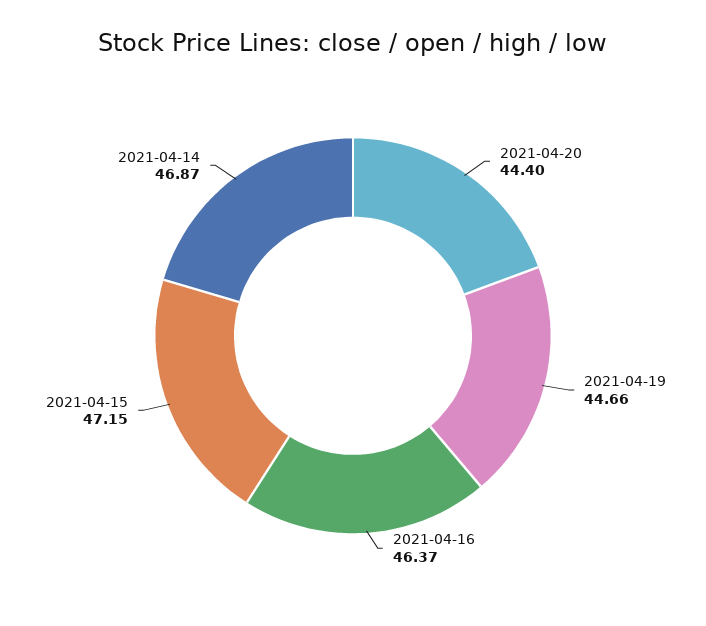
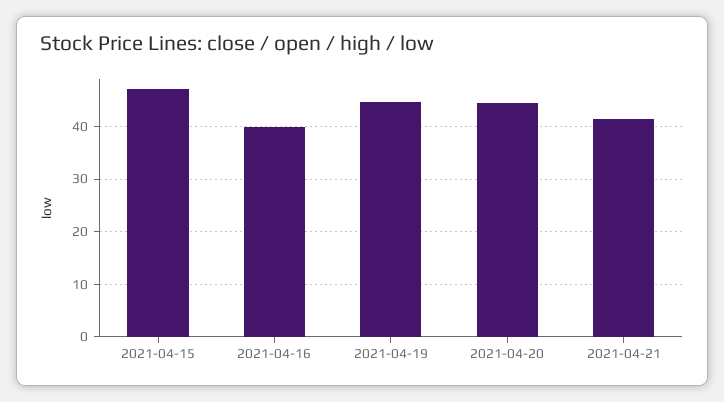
2021-04-16: 46.37 -> 40
2021-04-14: 46.87 -> none
2021-04-21: none -> 42

